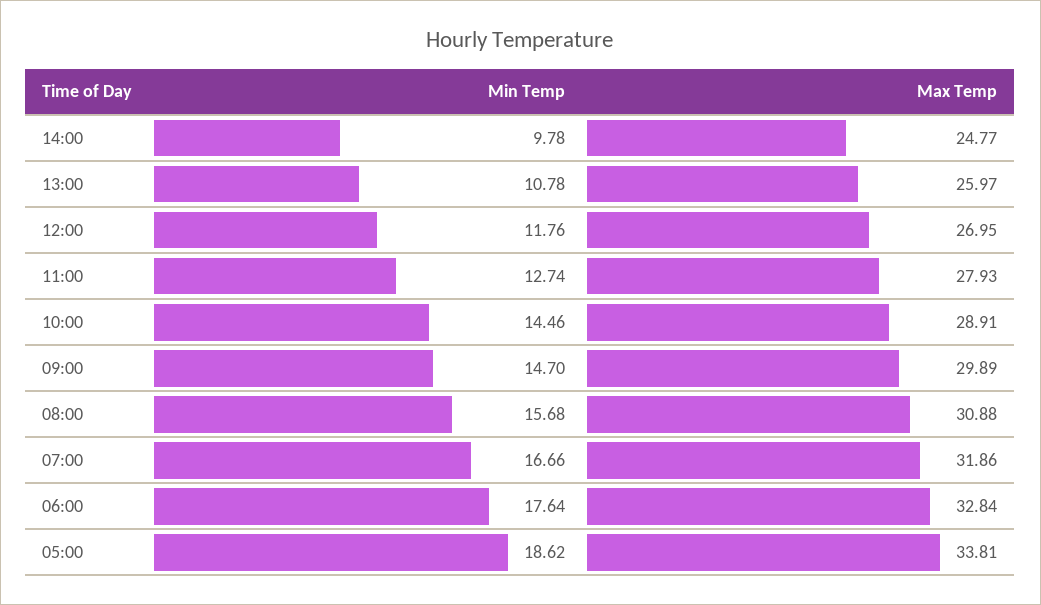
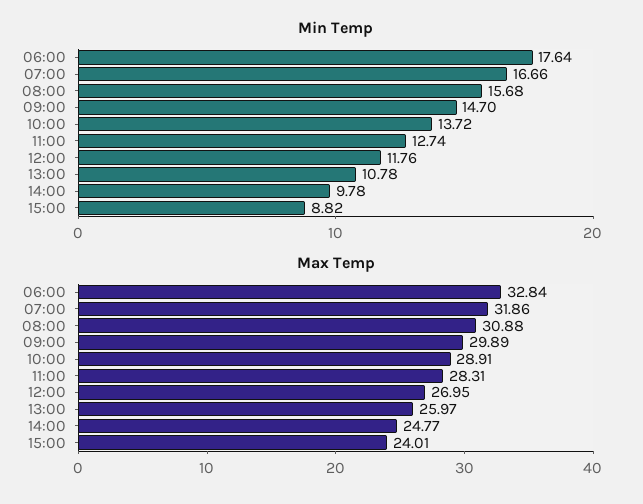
Max Temp, 11:00: 27.93 -> 28.31
Min Temp, 10:00: 14.46 -> 13.72
Min Temp, 05:00: 18.62 -> none
Max Temp, 05:00: 33.81 -> none
Min Temp, 15:00: none -> 8.82
Max Temp, 15:00: none -> 24.01

